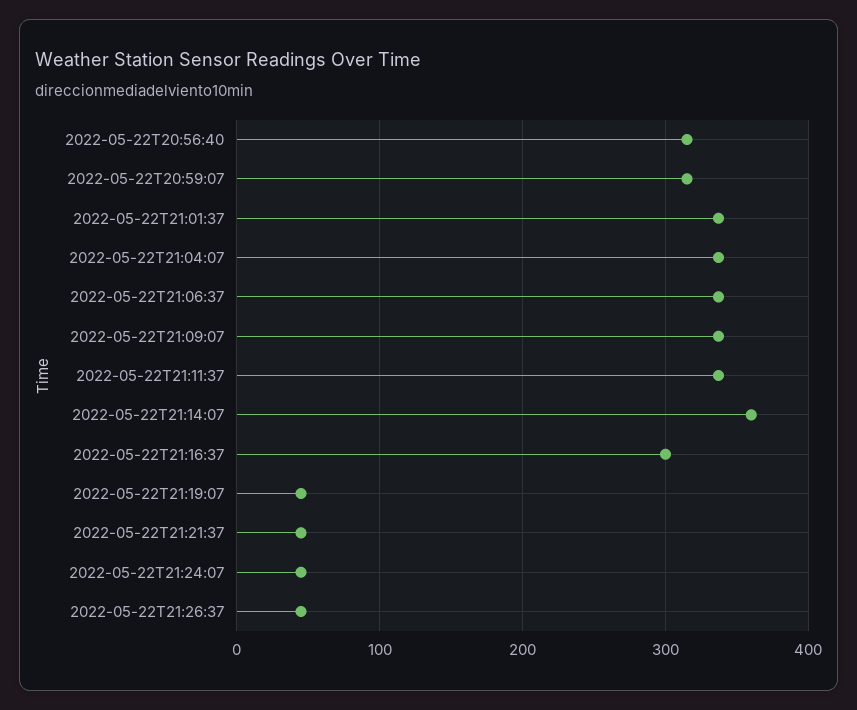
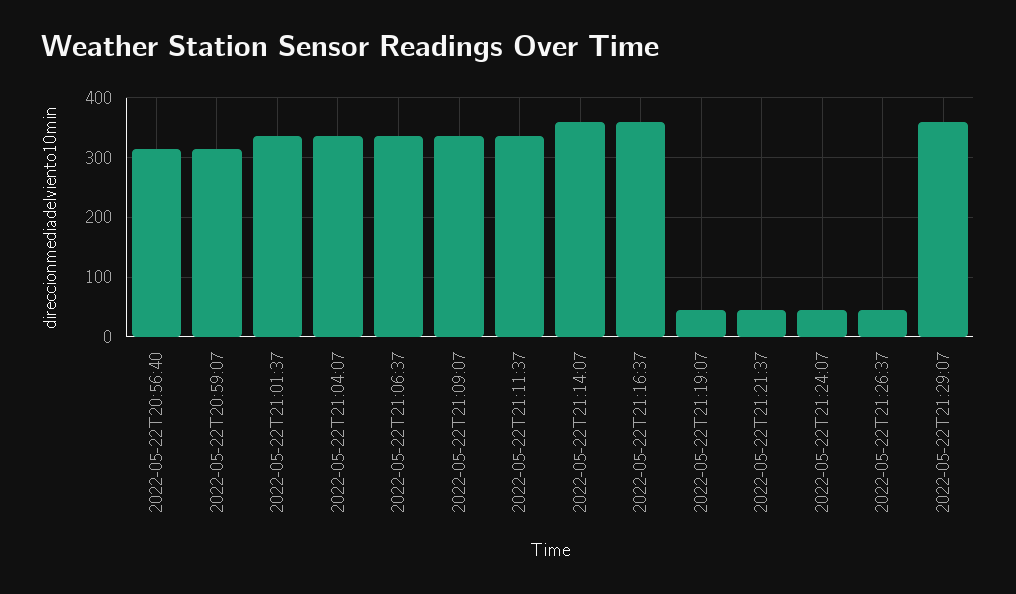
2022-05-22T21:16:37: 300 -> 360
2022-05-22T21:29:07: none -> 360

